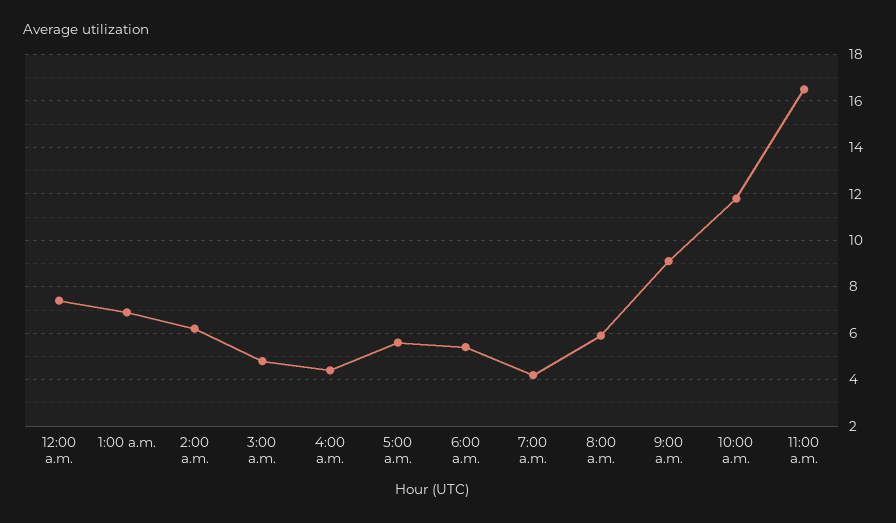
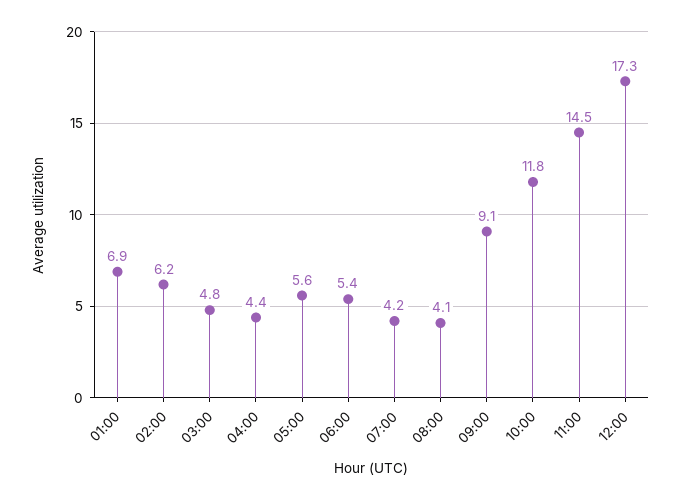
12:00 a.m.: 7.5 -> none
8:00 a.m.: 6 -> 4.1
11:00 a.m.: 16.5 -> 14.5
12:00: none -> 17.3

